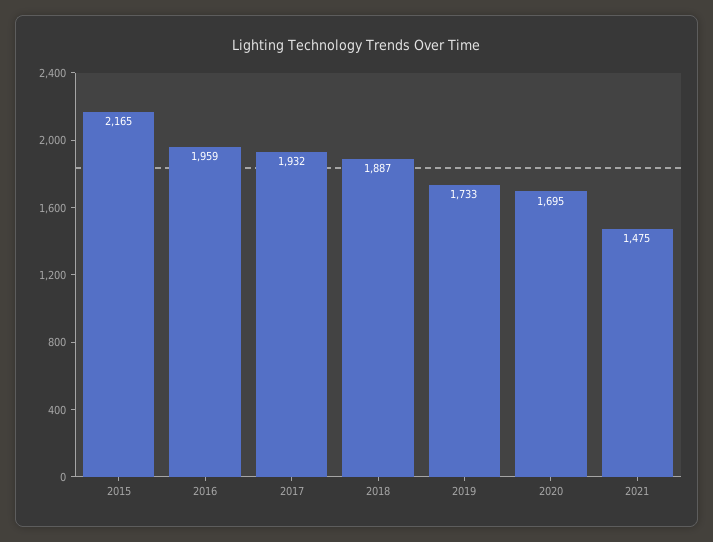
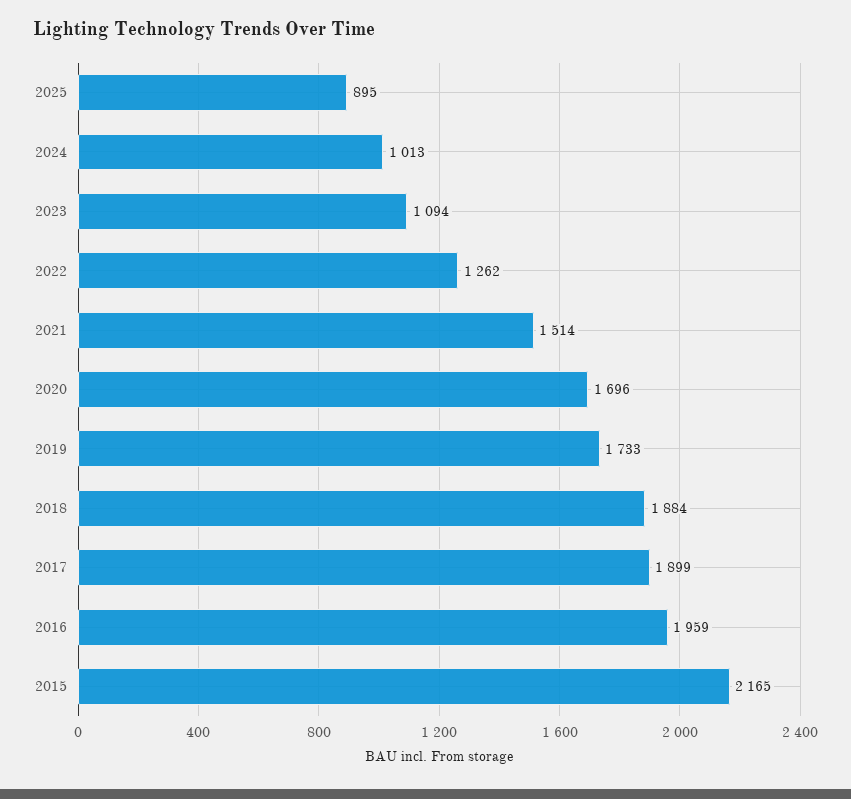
2017: 1932 -> 1899
2018: 1887 -> 1884
2020: 1695 -> 1696
2021: 1475 -> 1514
2025: none -> 895
2024: none -> 1013
2023: none -> 1094
2022: none -> 1262

